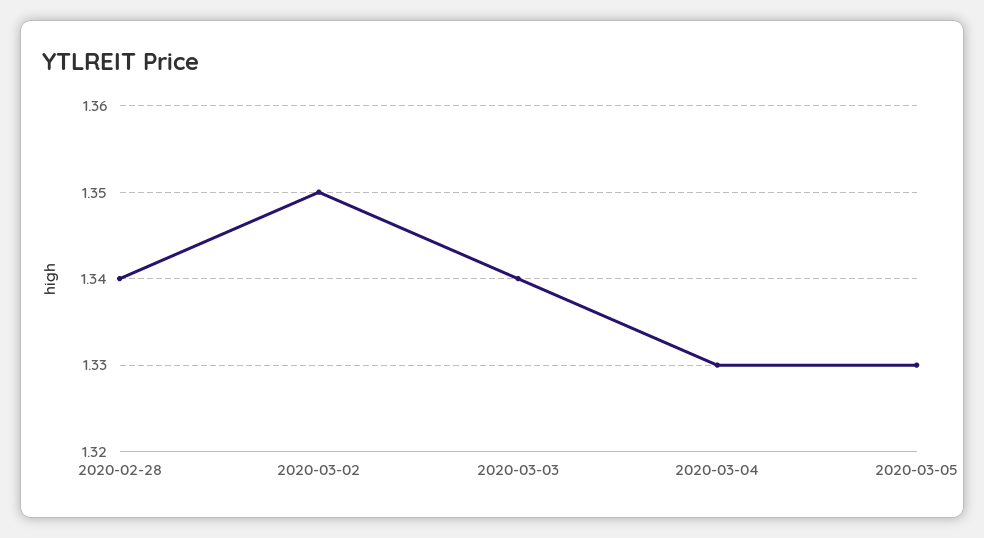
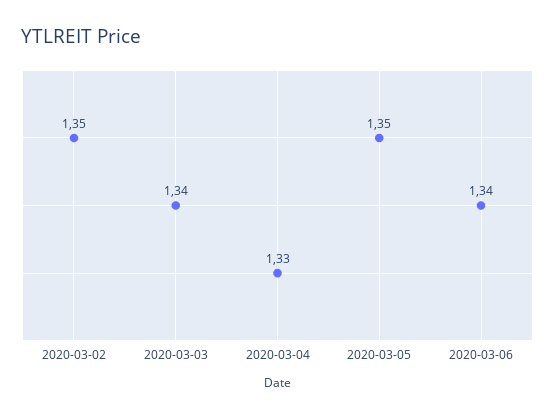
2020-02-28: 1.34 -> none
2020-03-05: 1.33 -> 1.35
2020-03-06: none -> 1.34

